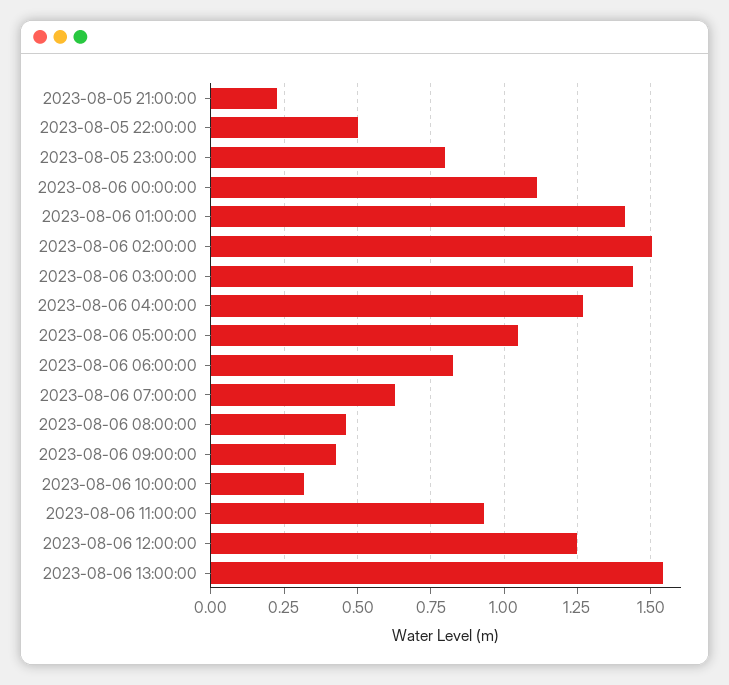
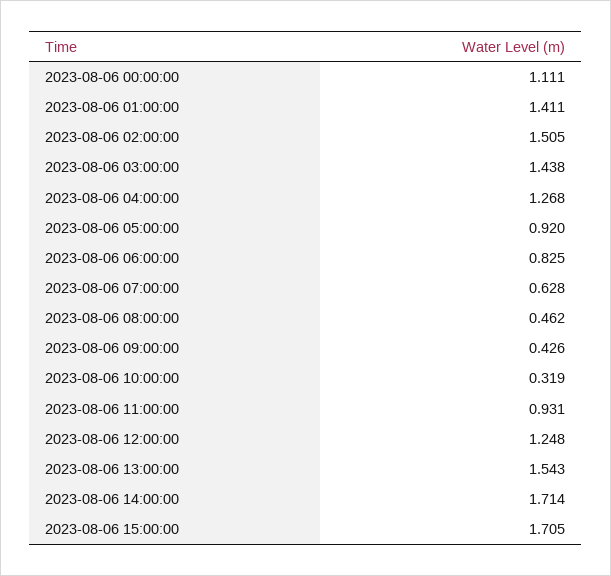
2023-08-05 21:00:00: 0.225 -> none
2023-08-05 22:00:00: 0.5 -> none
2023-08-05 23:00:00: 0.8 -> none
2023-08-06 05:00:00: 1.05 -> 0.92
2023-08-06 14:00:00: none -> 1.714
2023-08-06 15:00:00: none -> 1.705

